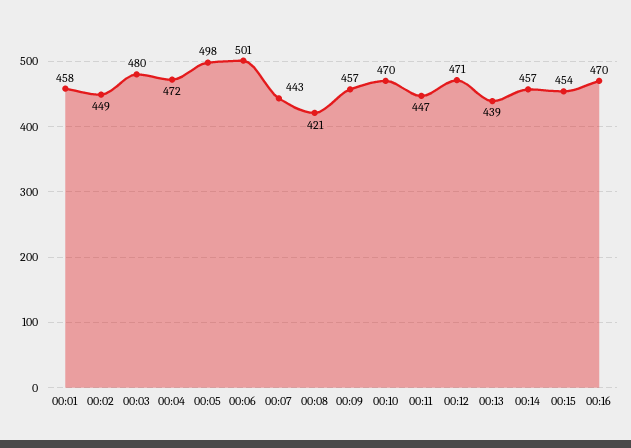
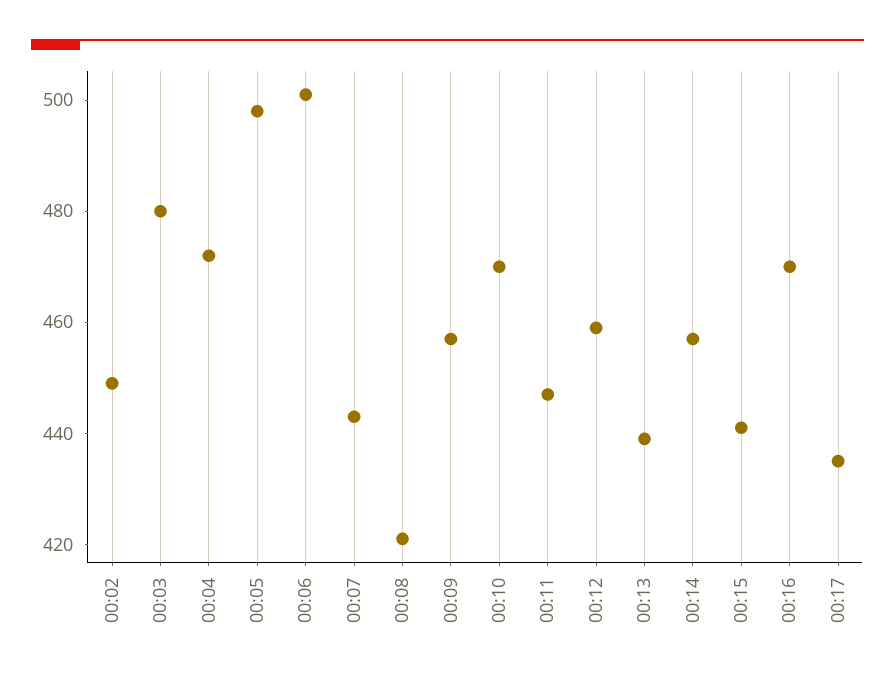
00:01: 458 -> none
00:12: 471 -> 460
00:15: 454 -> 440
00:17: none -> 435

